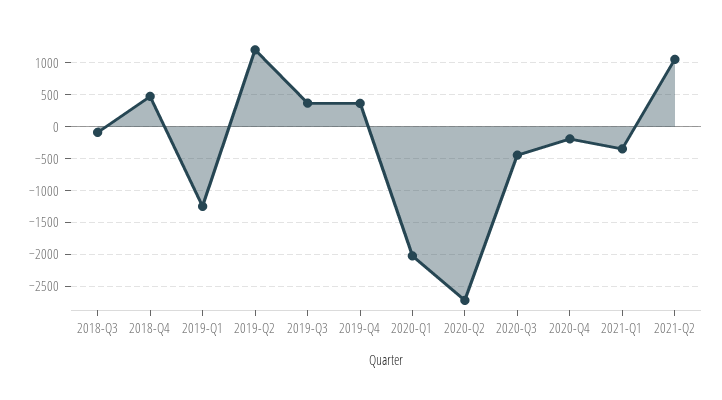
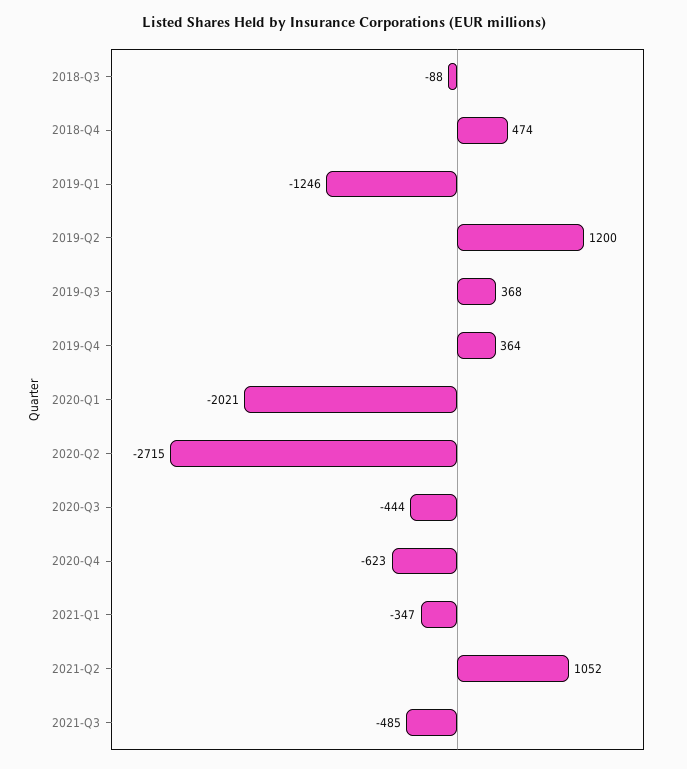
2020-Q4: -200 -> -623
2021-Q3: none -> -485

